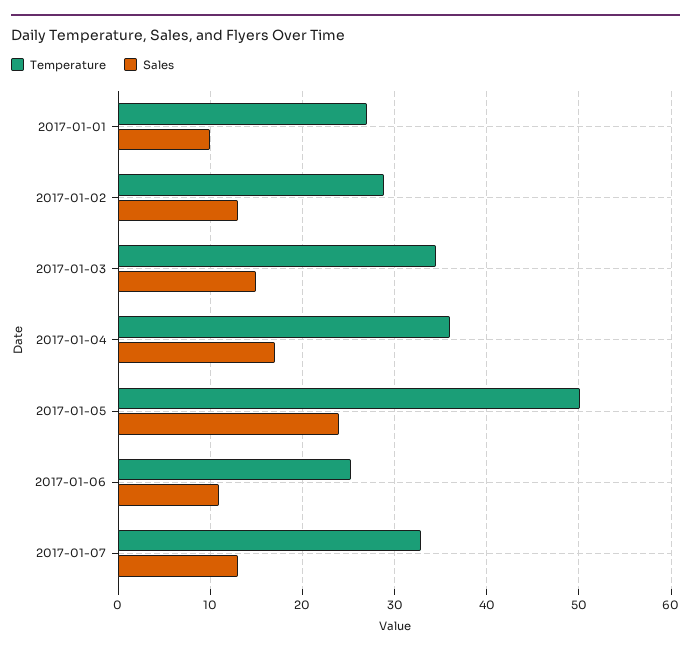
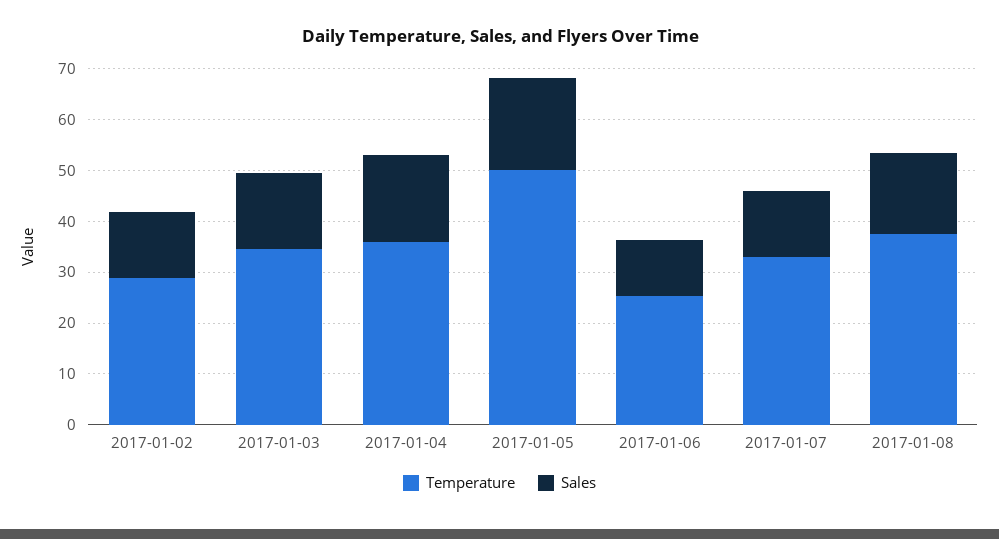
Temperature, 2017-01-01: 27 -> none
Sales, 2017-01-01: 10 -> none
Sales, 2017-01-05: 24 -> 18
Temperature, 2017-01-08: none -> 38
Sales, 2017-01-08: none -> 16

